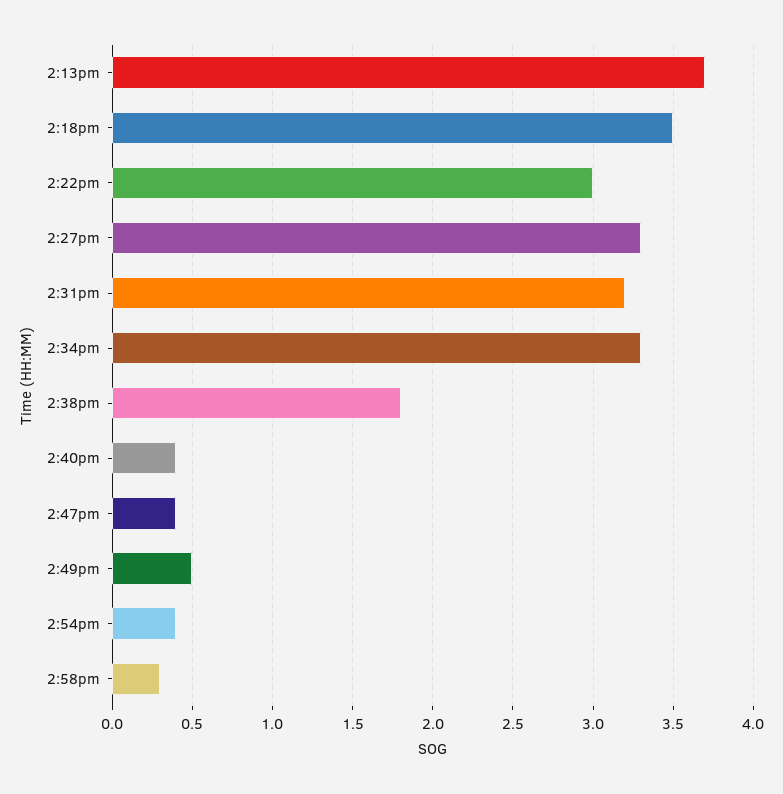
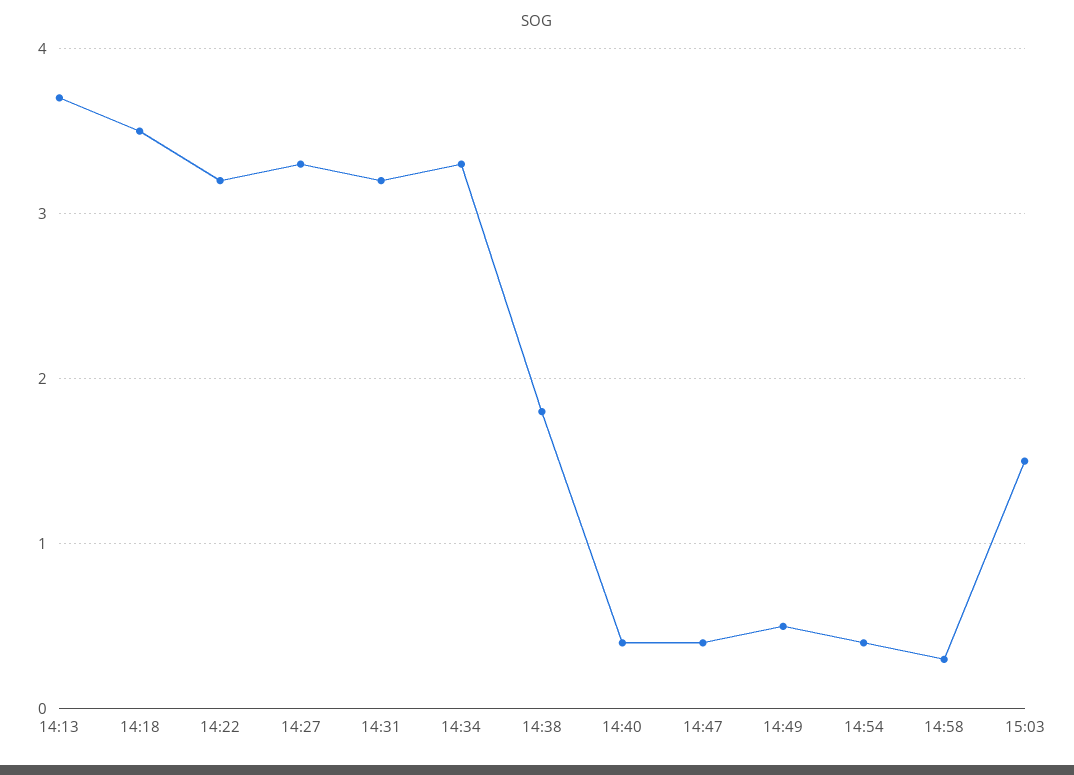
2:22pm: 3 -> 3.2
15:03: none -> 1.5

